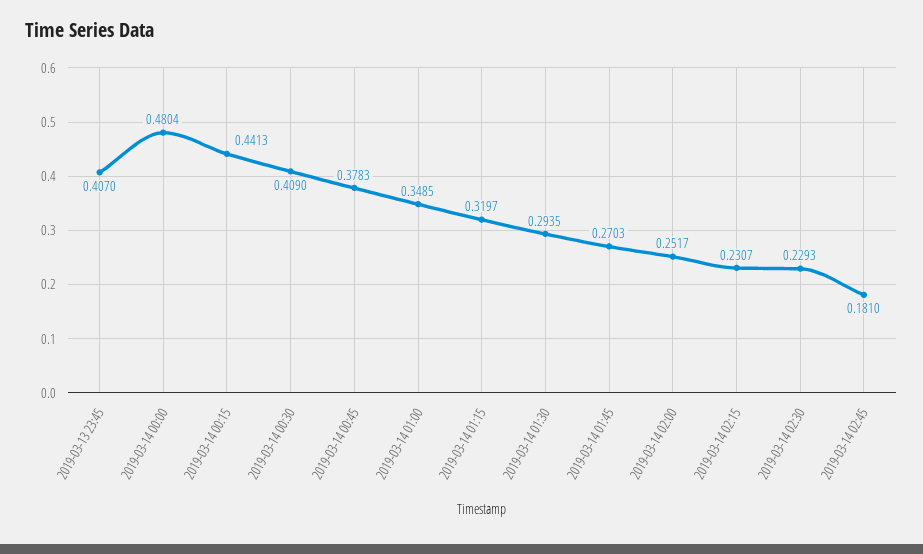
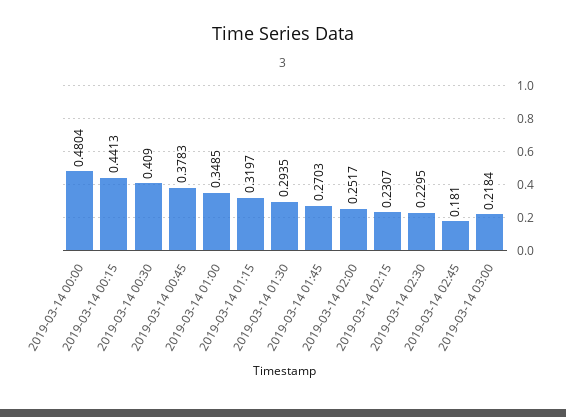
2019-03-13 23:45: 0.407 -> none
2019-03-14 02:30: 0.2293 -> 0.2295
2019-03-14 03:00: none -> 0.2184

